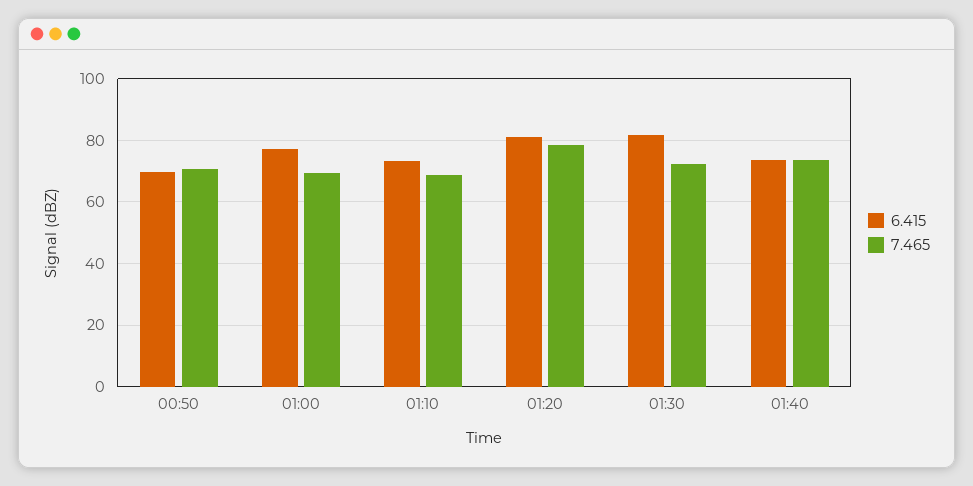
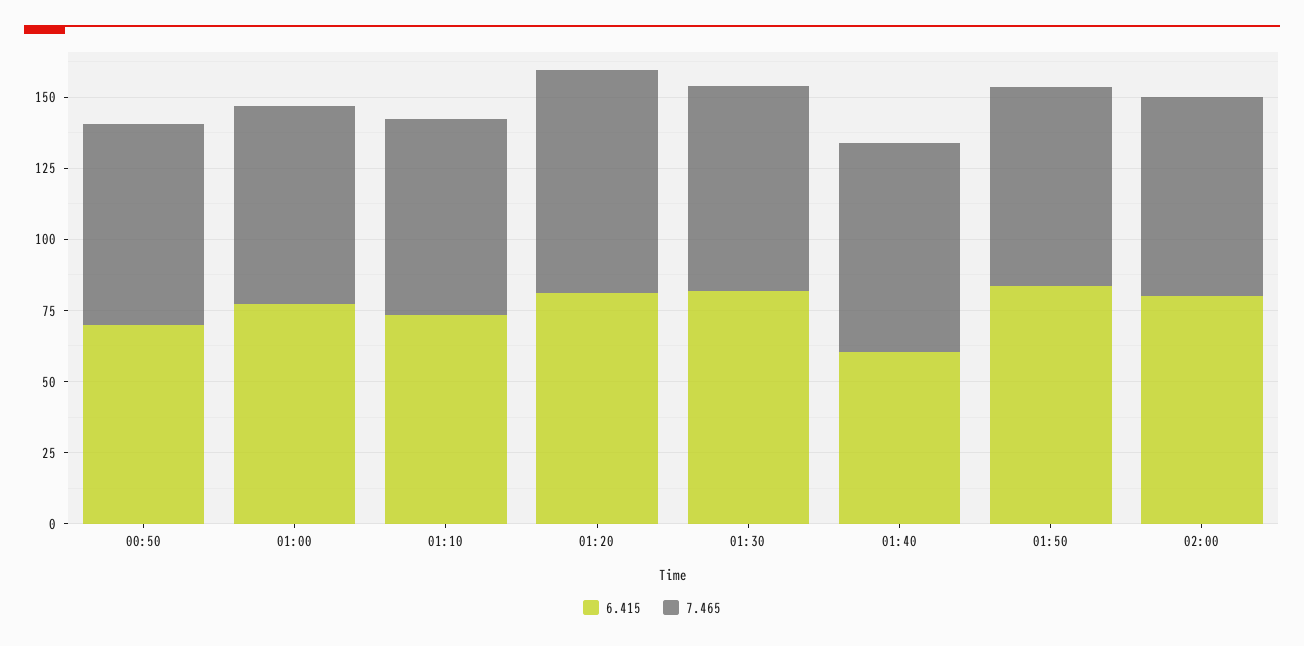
6.415, 01:40: 74 -> 60
6.415, 01:50: none -> 85
7.465, 01:50: none -> 70
6.415, 02:00: none -> 80
7.465, 02:00: none -> 70

